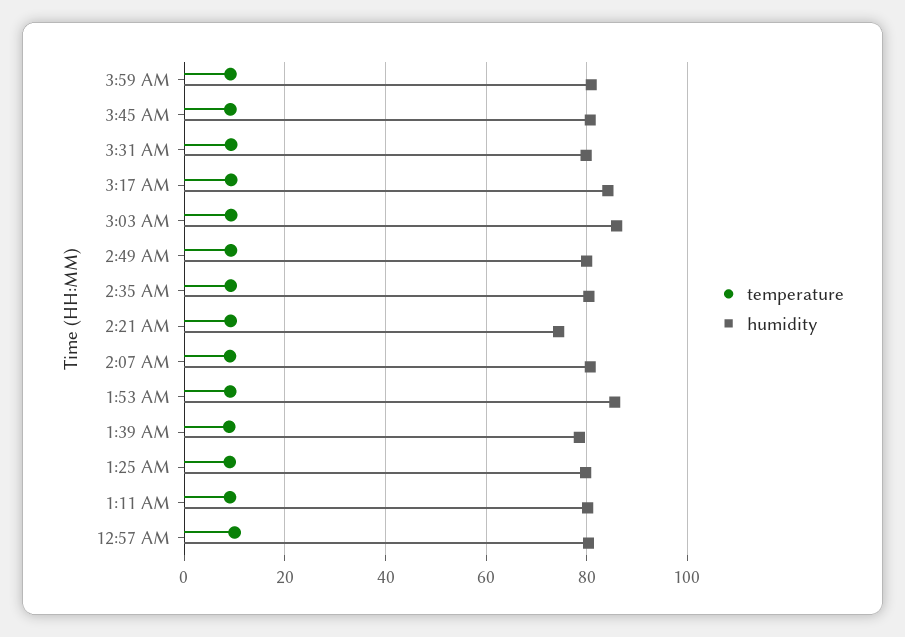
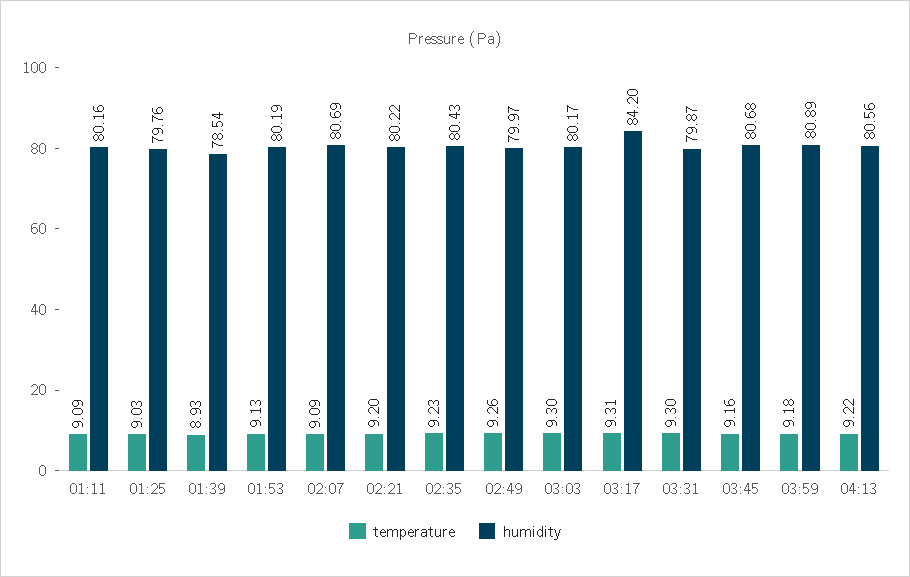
humidity, 3:03 AM: 86 -> 80.17
humidity, 2:21 AM: 74 -> 80.22
humidity, 1:53 AM: 86 -> 80.19
temperature, 12:57 AM: 10 -> none
humidity, 12:57 AM: 80 -> none
temperature, 04:13: none -> 9.22
humidity, 04:13: none -> 80.56

